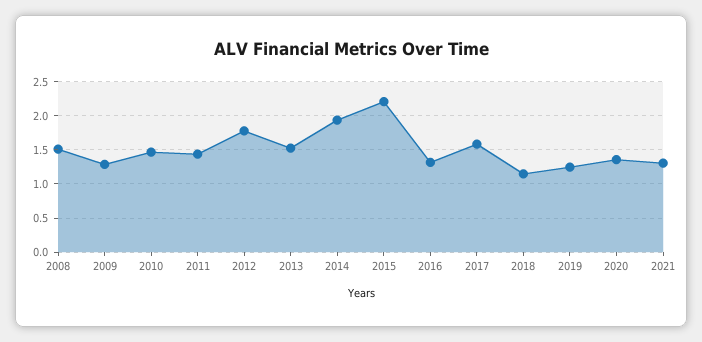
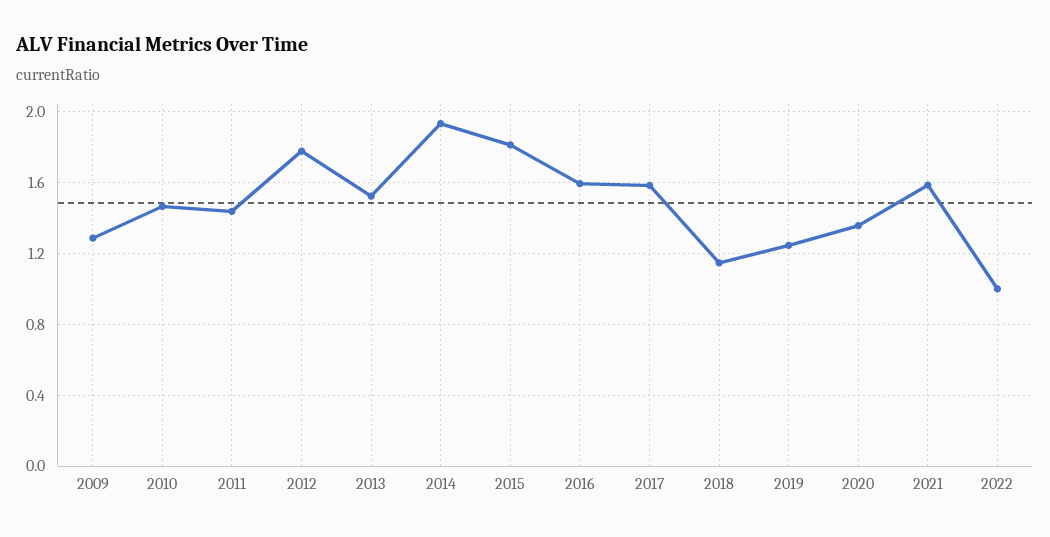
2008: 1.5 -> none
2015: 2.2 -> 1.8
2016: 1.3 -> 1.6
2021: 1.3 -> 1.6
2022: none -> 1

